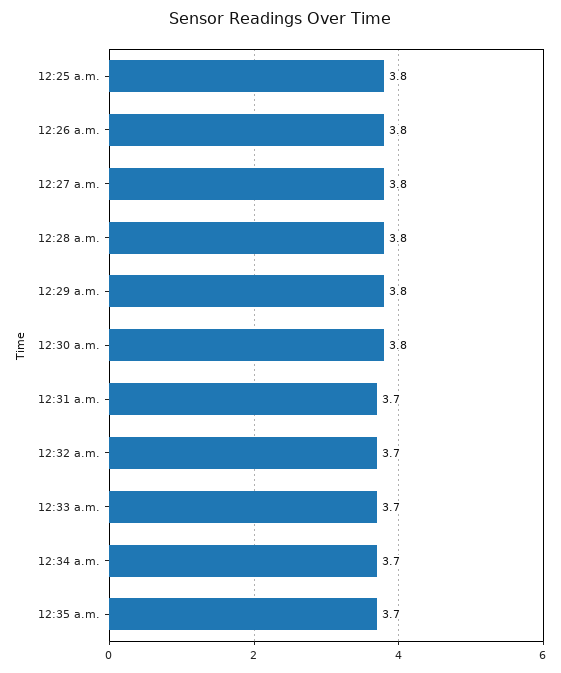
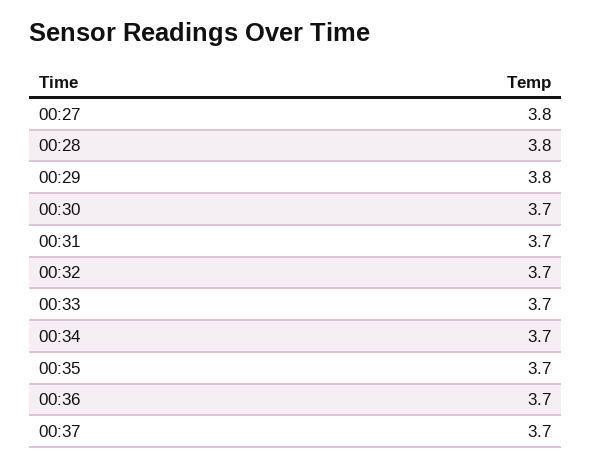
12:25 a.m.: 3.8 -> none
12:26 a.m.: 3.8 -> none
12:30 a.m.: 3.8 -> 3.7
00:36: none -> 3.7
00:37: none -> 3.7

